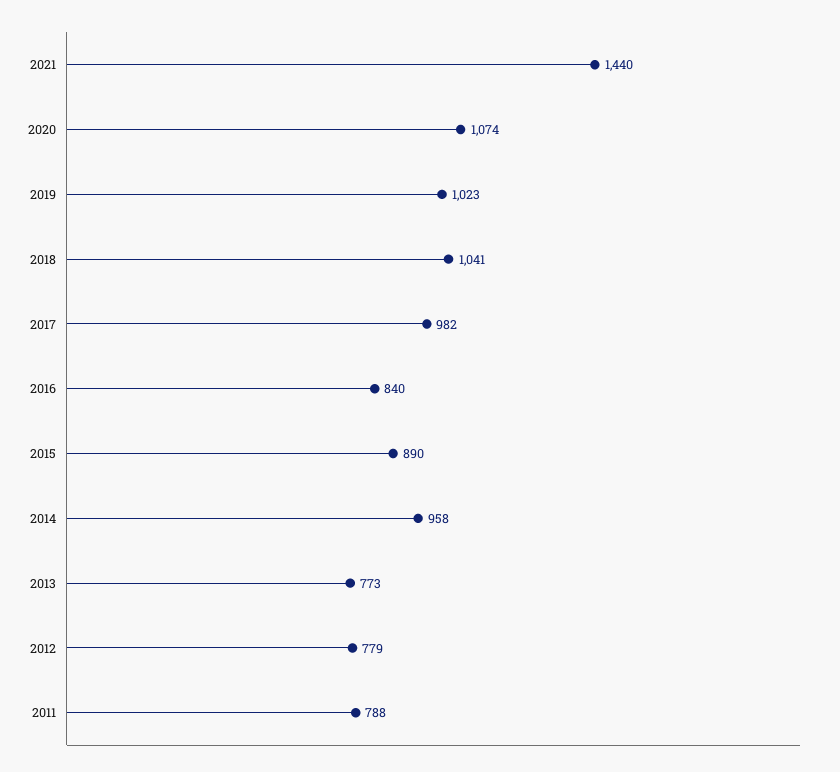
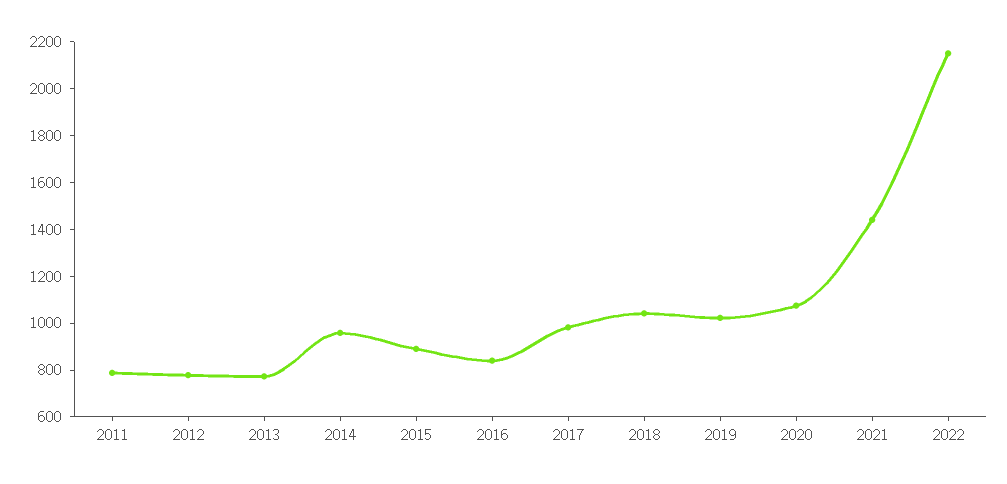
2022: none -> 2150

